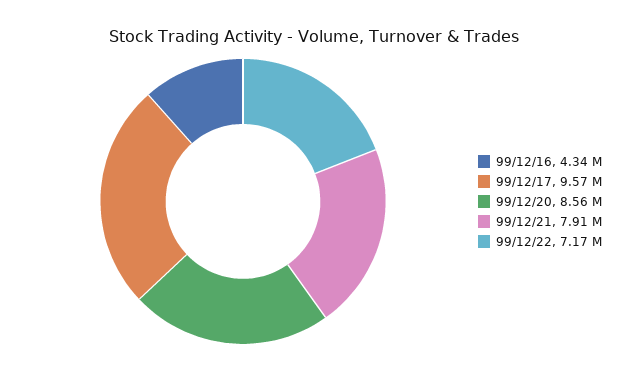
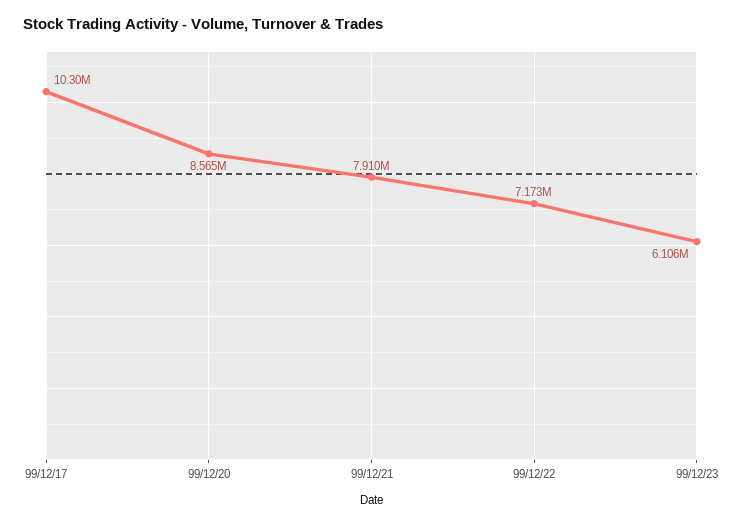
99/12/16: 4340000 -> none
99/12/17: 9570000 -> 10300000
99/12/23: none -> 6106000

